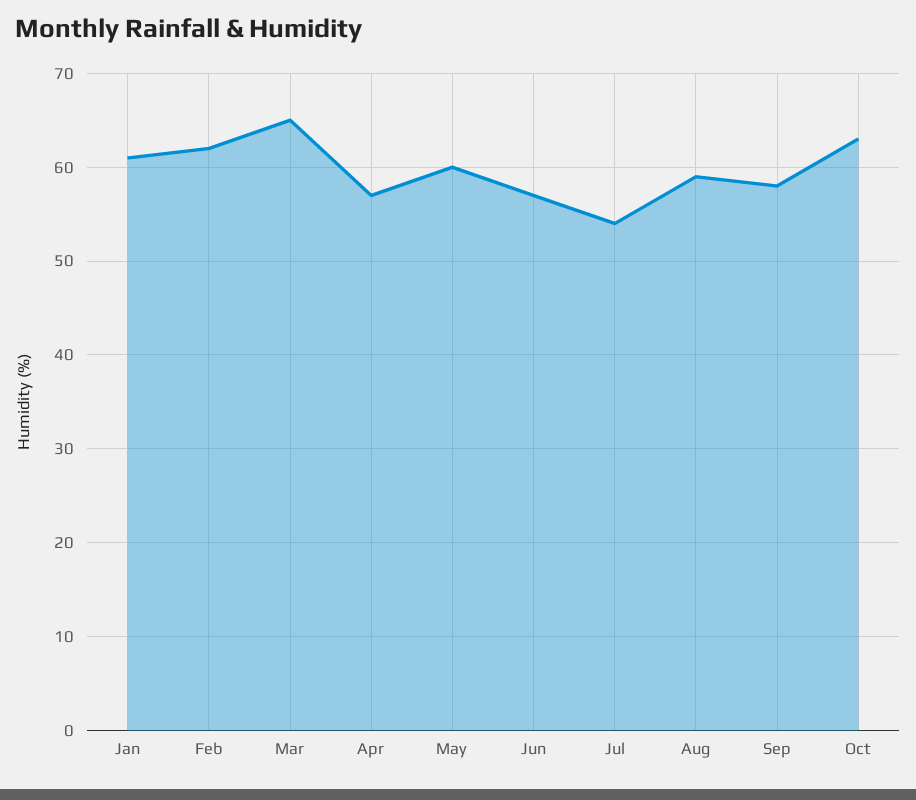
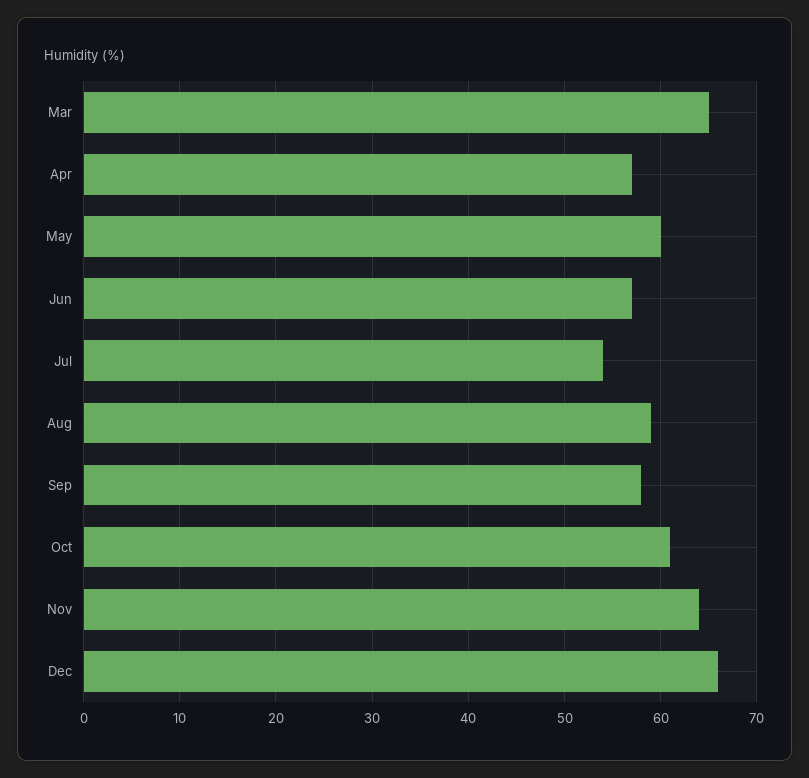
Jan: 61 -> none
Feb: 62 -> none
Oct: 63 -> 61
Nov: none -> 64
Dec: none -> 66

